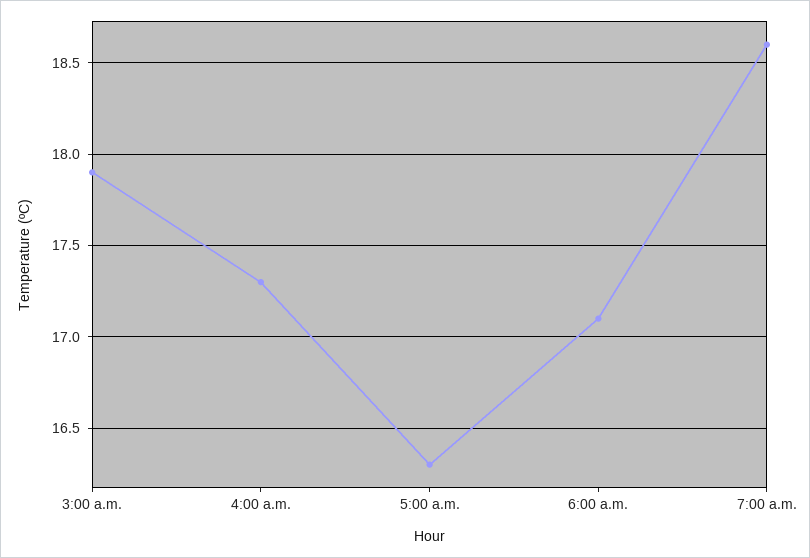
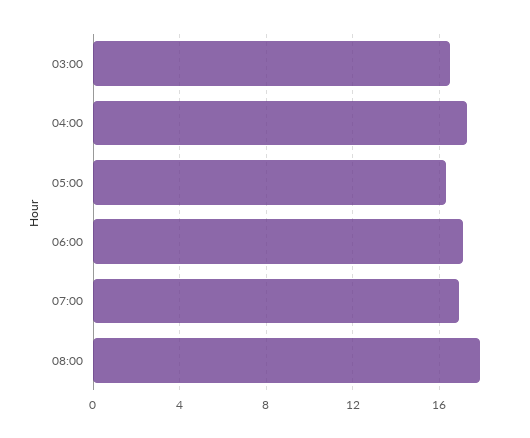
3:00 a.m.: 17.9 -> 16.5
7:00 a.m.: 18.6 -> 17
08:00: none -> 18

